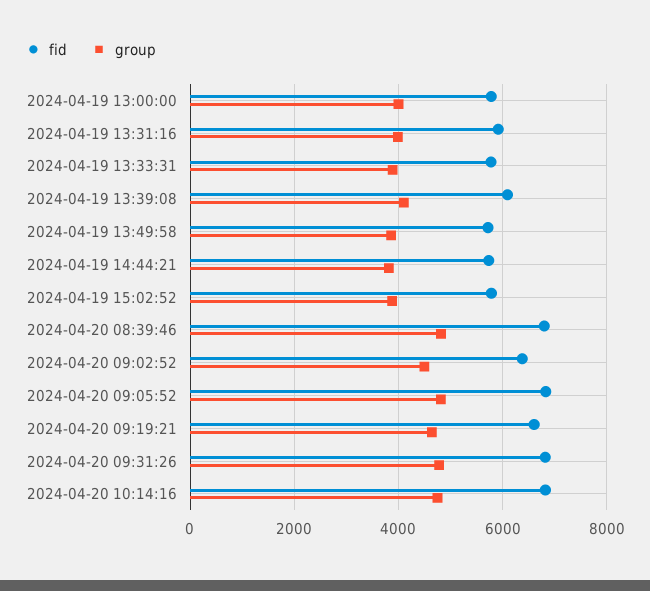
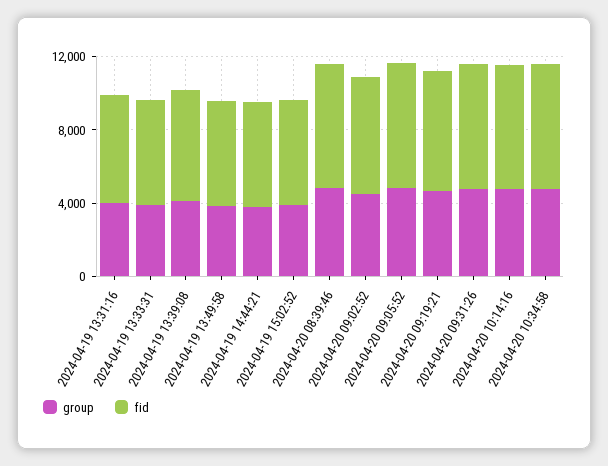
fid, 2024-04-19 13:00:00: 5800 -> none
group, 2024-04-19 13:00:00: 4000 -> none
group, 2024-04-20 10:34:58: none -> 5000
fid, 2024-04-20 10:34:58: none -> 7000

